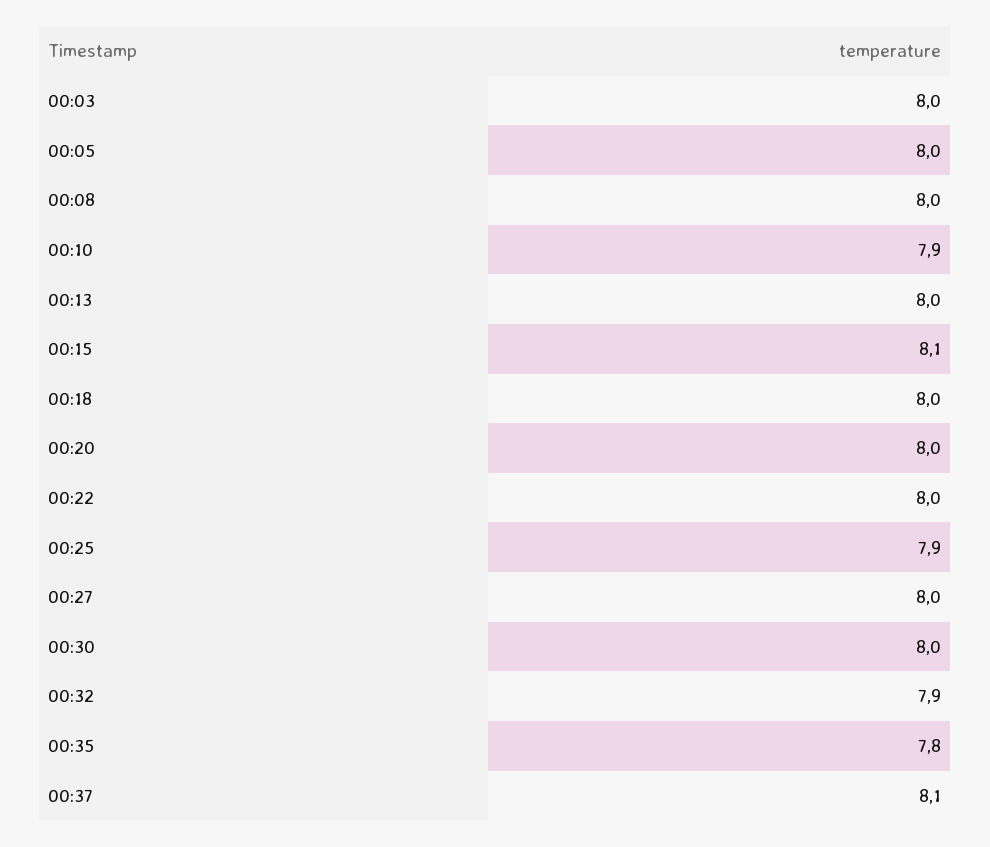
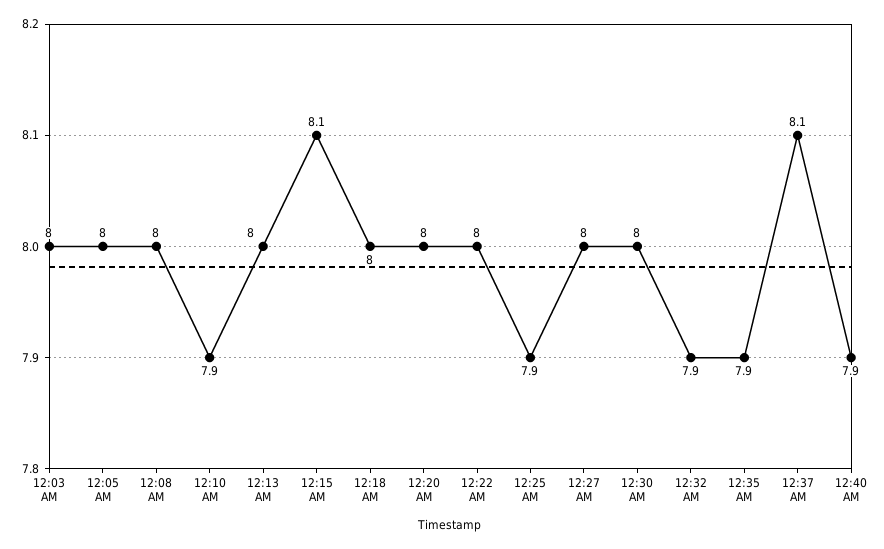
00:35: 7.8 -> 7.9
12:40 AM: none -> 7.9

